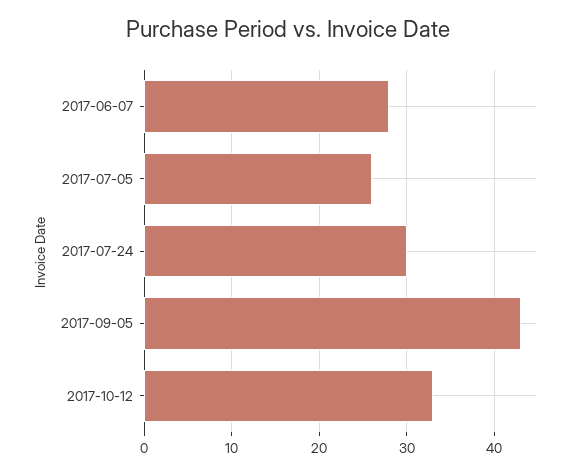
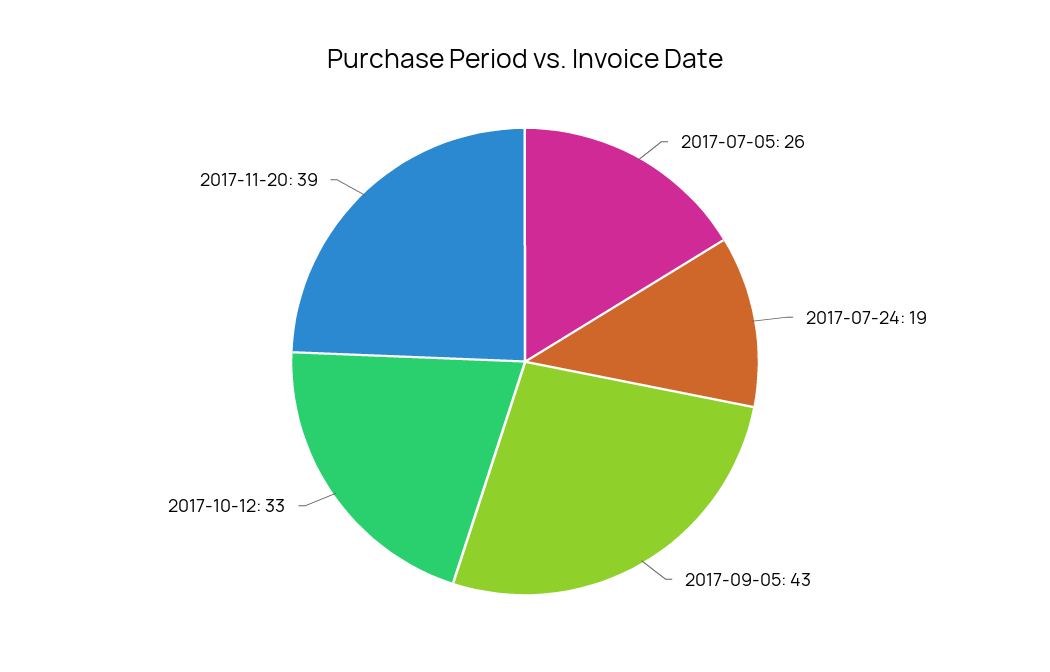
2017-06-07: 28 -> none
2017-07-24: 30 -> 19
2017-11-20: none -> 39

